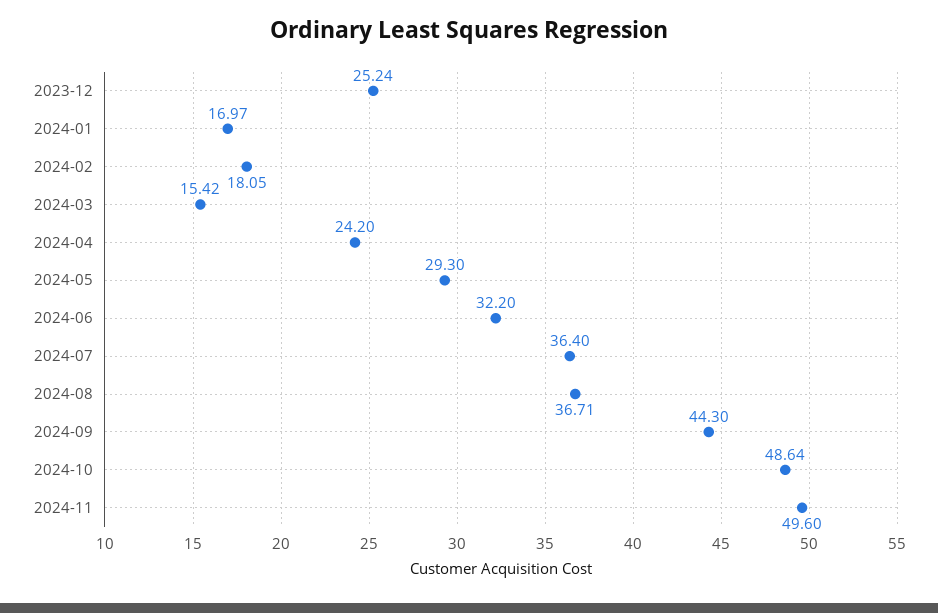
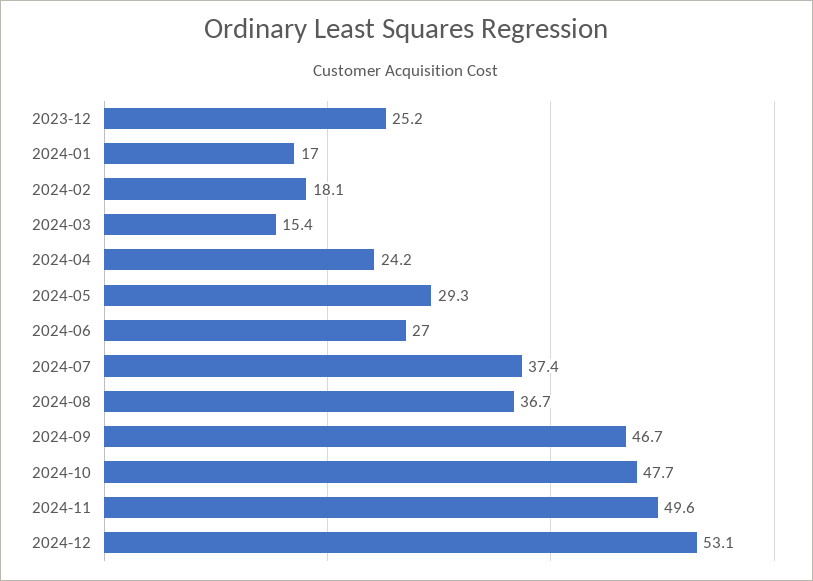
2024-06: 32.2 -> 27
2024-07: 36.4 -> 37.4
2024-09: 44.3 -> 46.7
2024-10: 48.64 -> 47.7
2024-12: none -> 53.1

